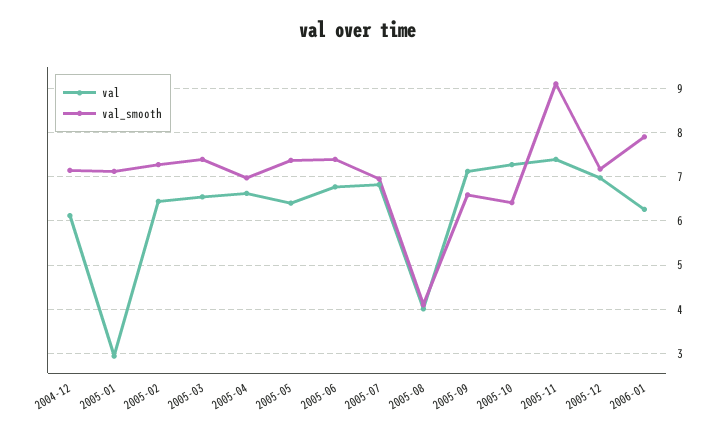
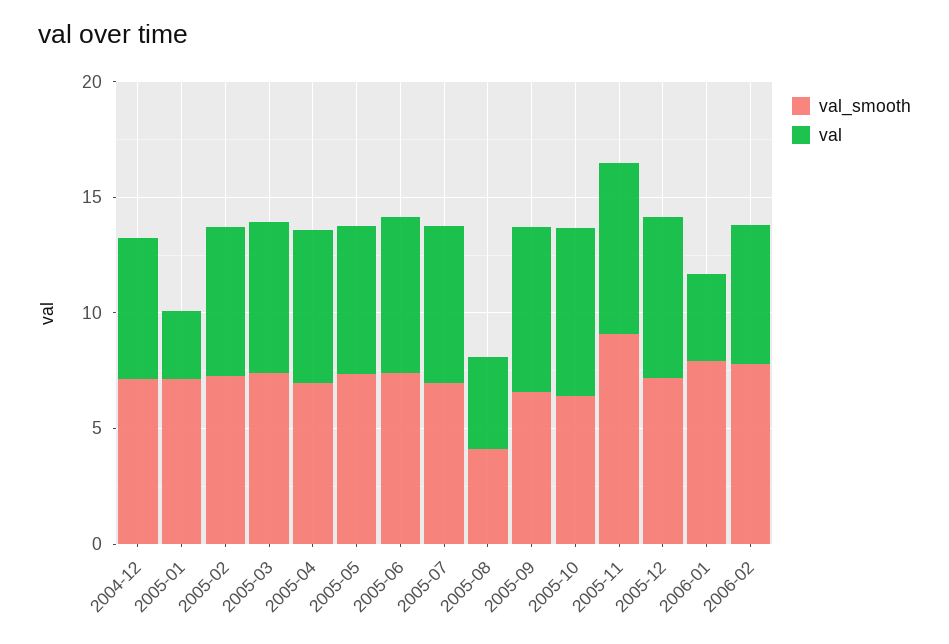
val, 2006-01: 6.2 -> 4
val_smooth, 2006-02: none -> 8
val, 2006-02: none -> 6

